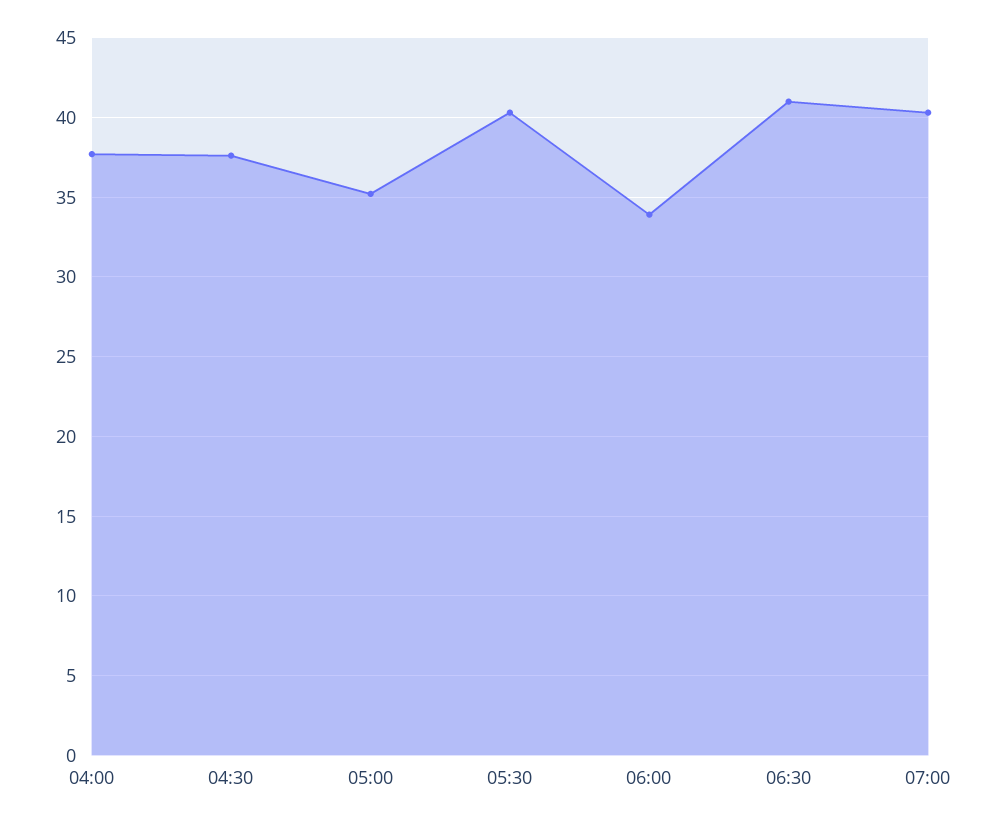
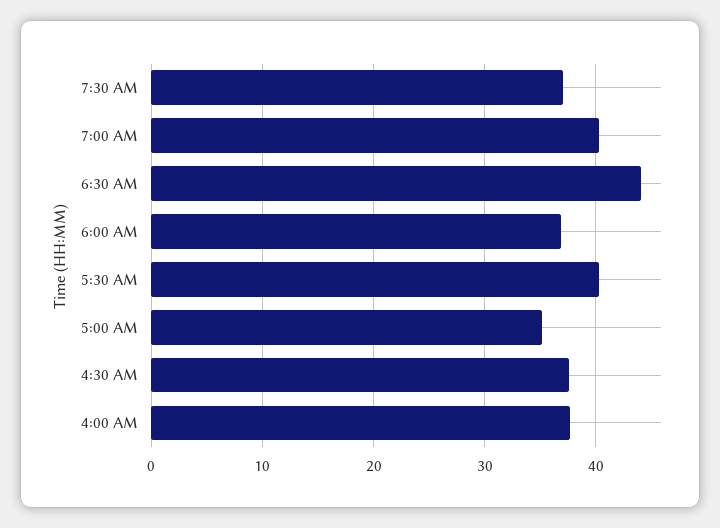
06:00: 34 -> 37
06:30: 41 -> 44
7:30 AM: none -> 37

